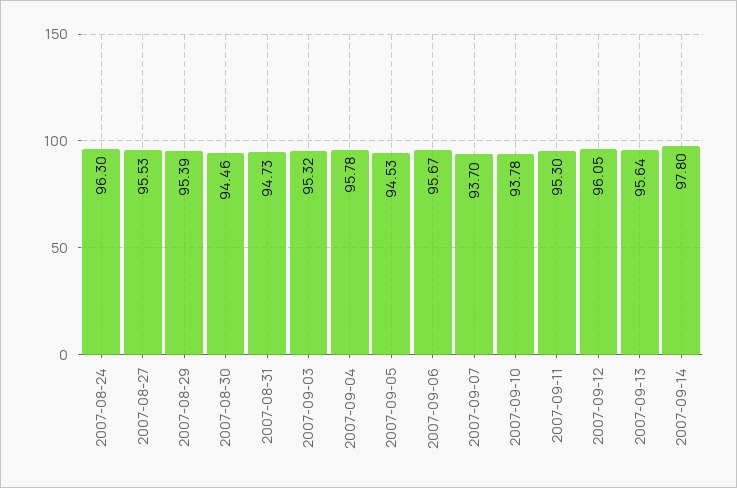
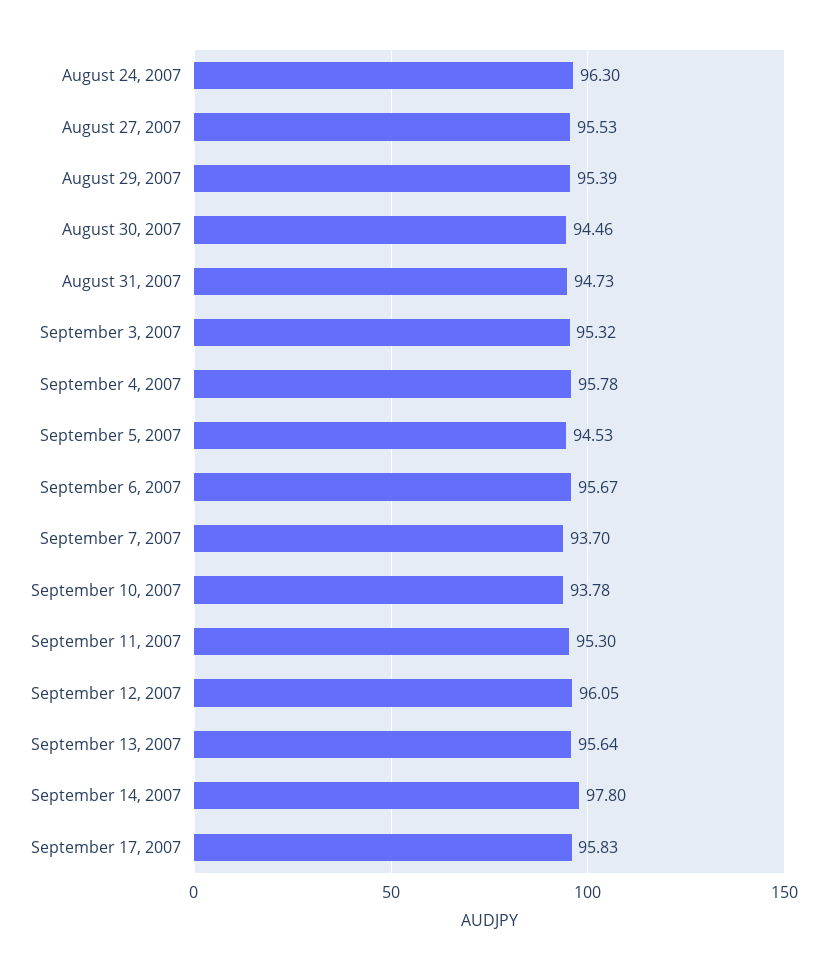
September 17, 2007: none -> 95.83

